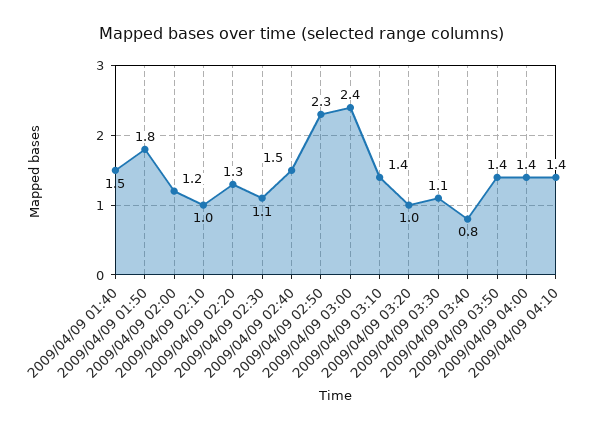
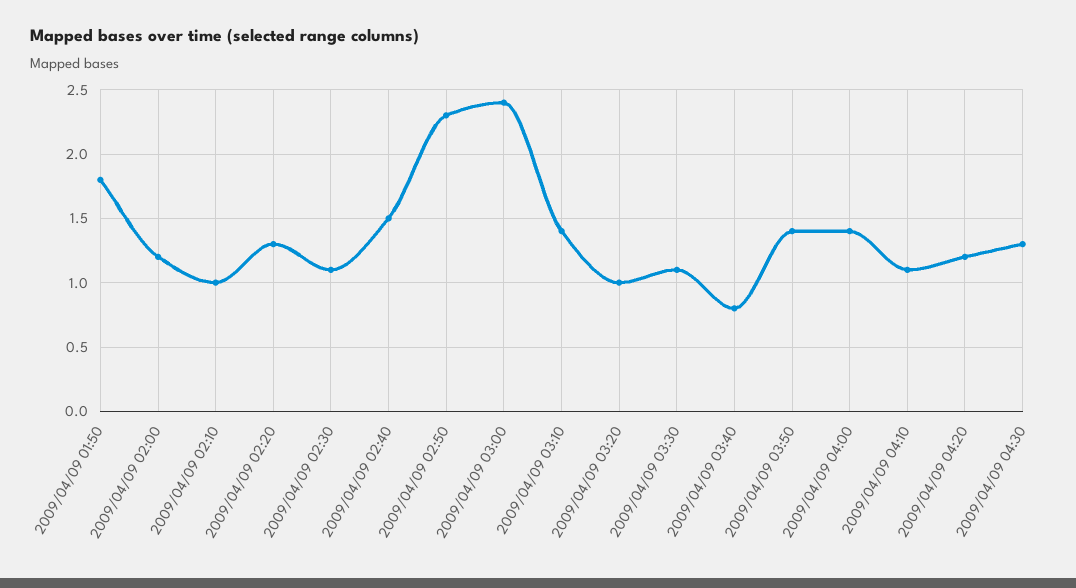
2009/04/09 01:40: 1.5 -> none
2009/04/09 04:10: 1.4 -> 1.1
2009/04/09 04:20: none -> 1.2
2009/04/09 04:30: none -> 1.3

